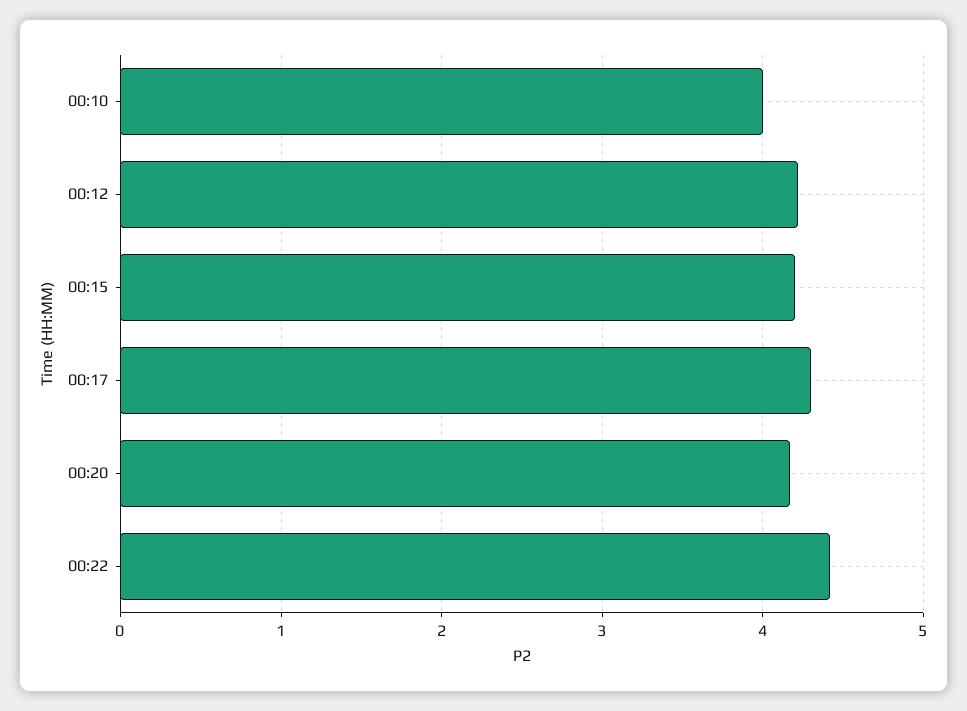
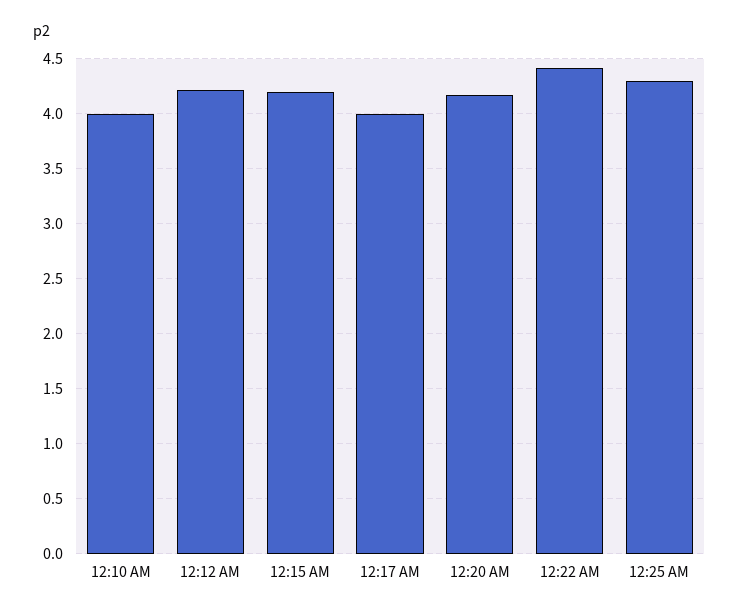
00:17: 4.3 -> 4
12:25 AM: none -> 4.3

